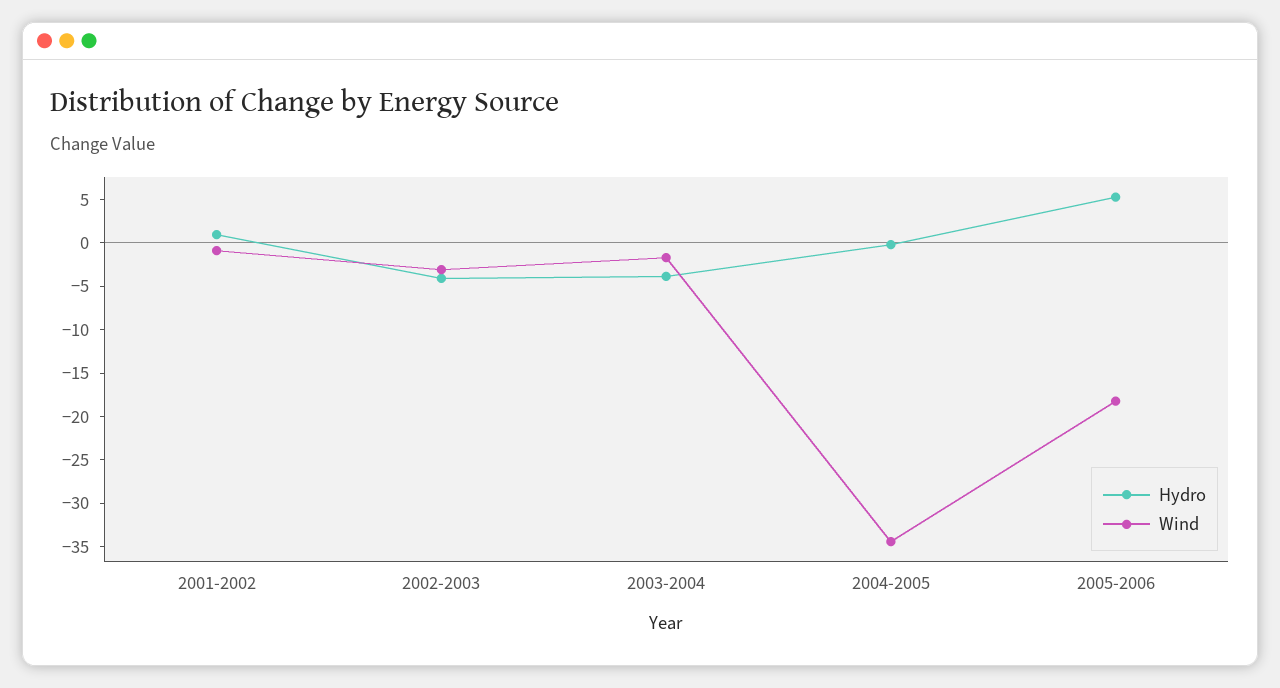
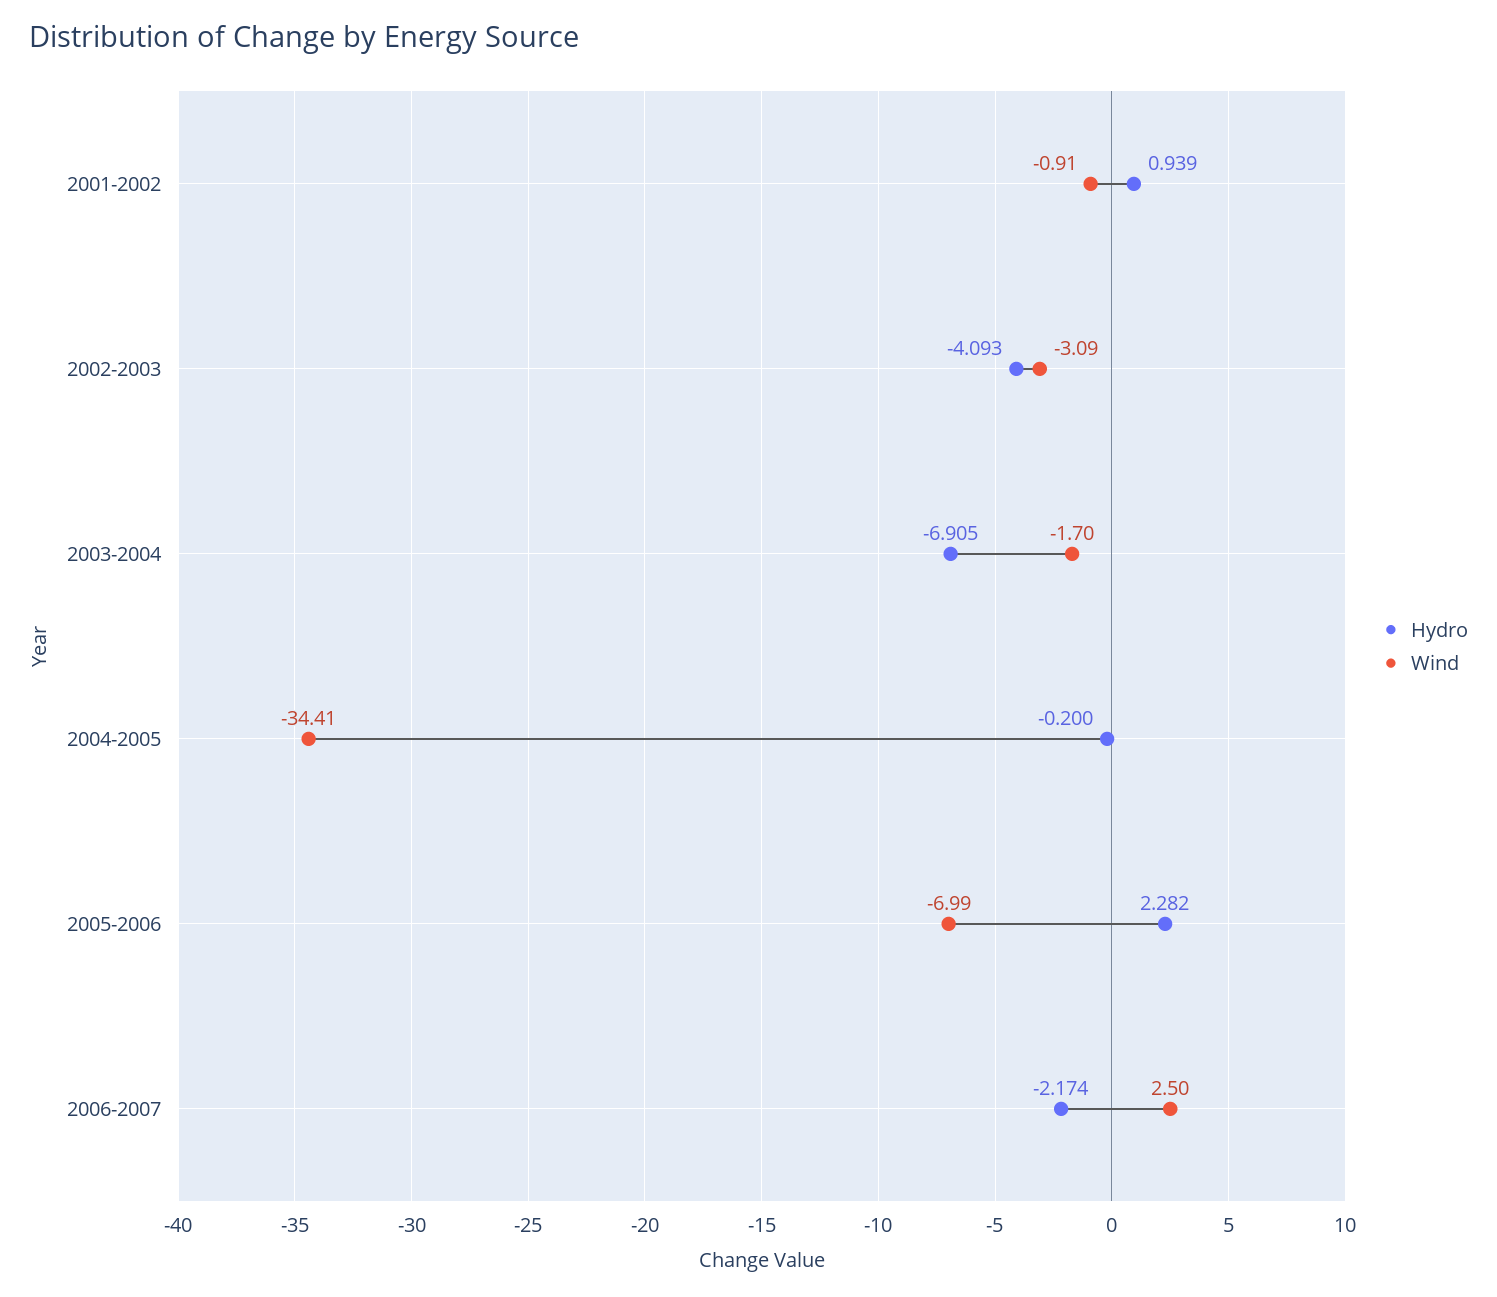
Hydro, 2003-2004: -4 -> -6.905
Hydro, 2005-2006: 5 -> 2.282
Wind, 2005-2006: -18 -> -6.99
Hydro, 2006-2007: none -> -2.174
Wind, 2006-2007: none -> 2.5

